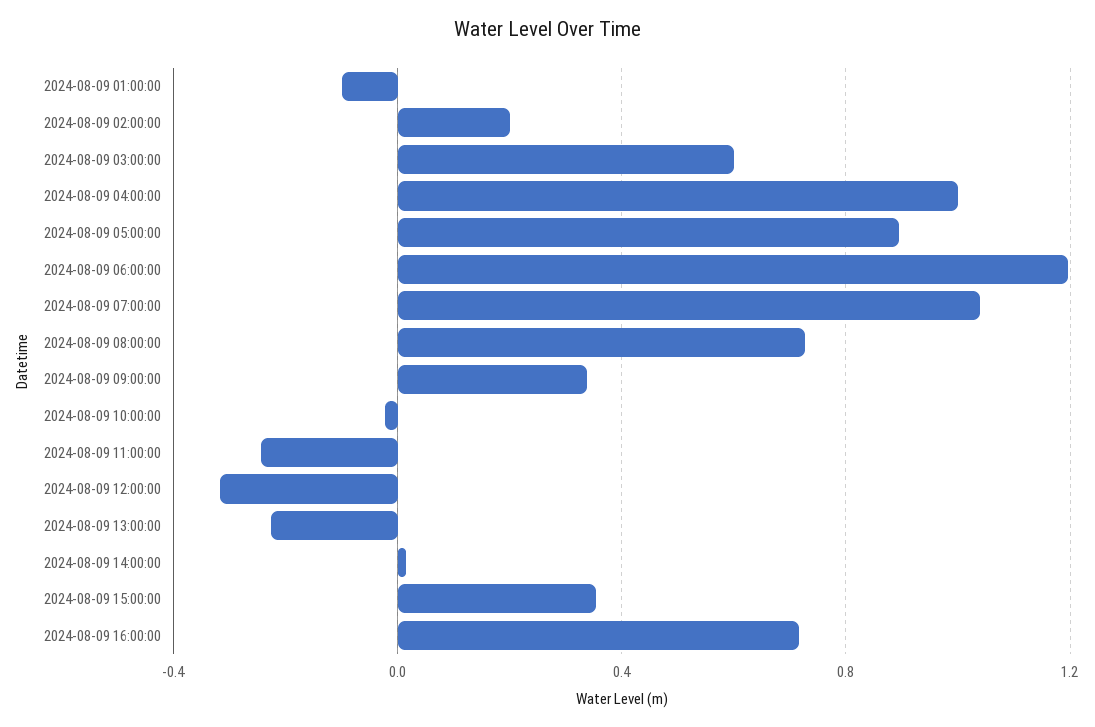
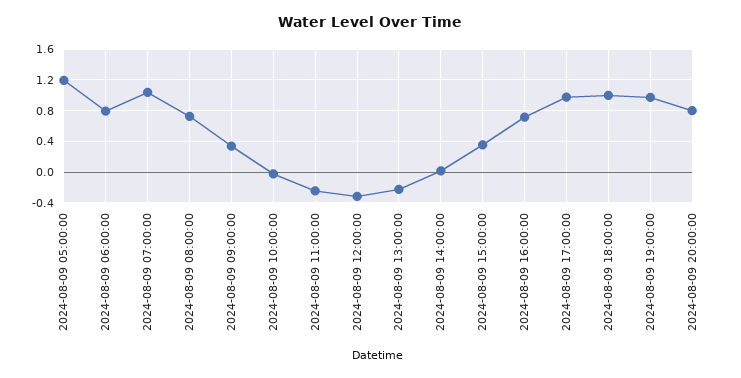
2024-08-09 01:00:00: -0.1 -> none
2024-08-09 02:00:00: 0.2 -> none
2024-08-09 03:00:00: 0.6 -> none
2024-08-09 04:00:00: 1 -> none
2024-08-09 05:00:00: 0.9 -> 1.2
2024-08-09 06:00:00: 1.2 -> 0.8
2024-08-09 17:00:00: none -> 1
2024-08-09 18:00:00: none -> 1
2024-08-09 19:00:00: none -> 1
2024-08-09 20:00:00: none -> 0.8

